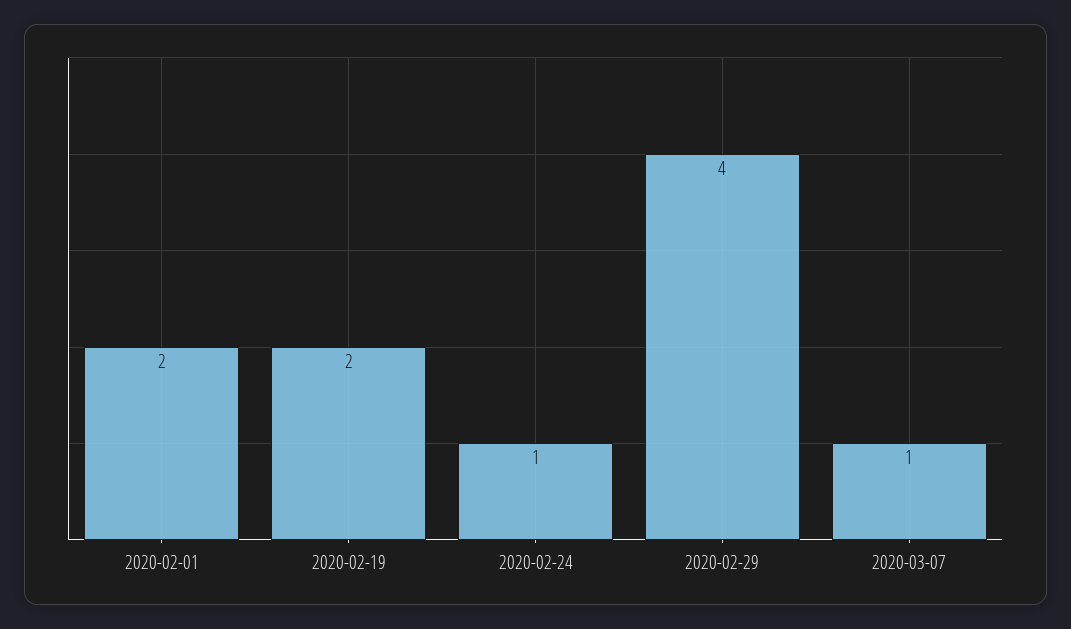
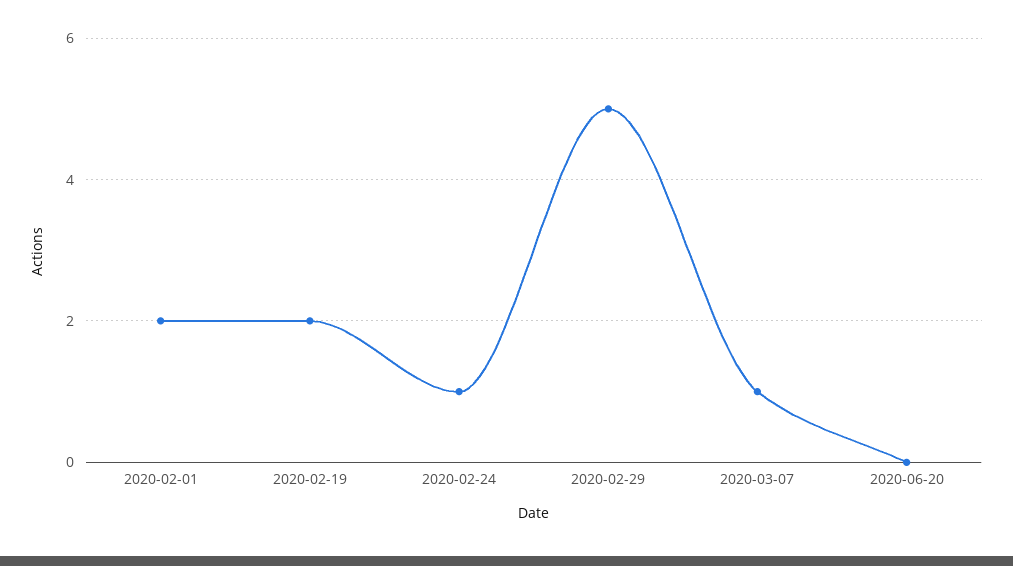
2020-02-29: 4 -> 5
2020-06-20: none -> 0

